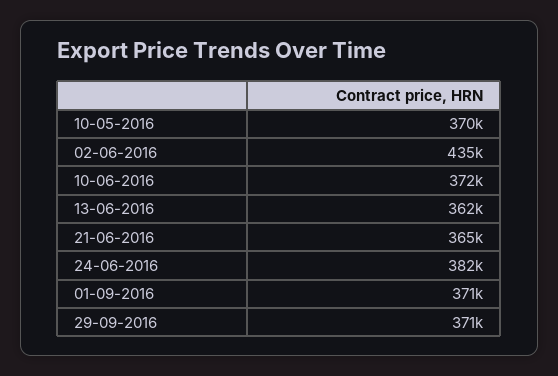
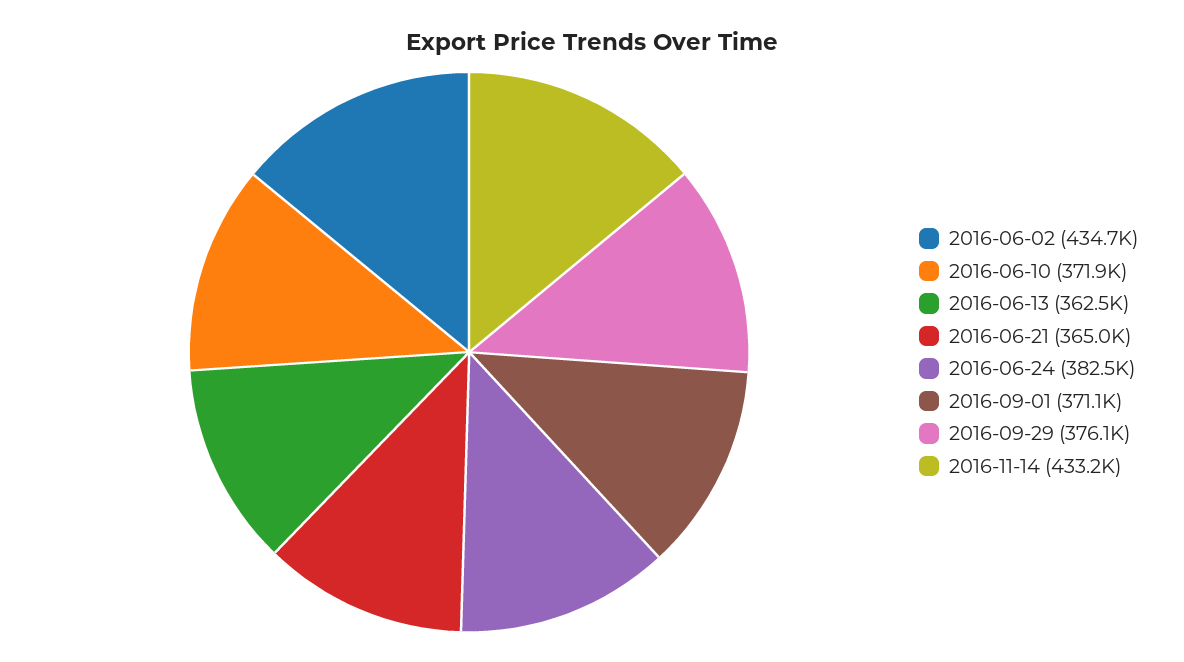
10-05-2016: 370000 -> none
29-09-2016: 371000 -> 376100
2016-11-14: none -> 433200

